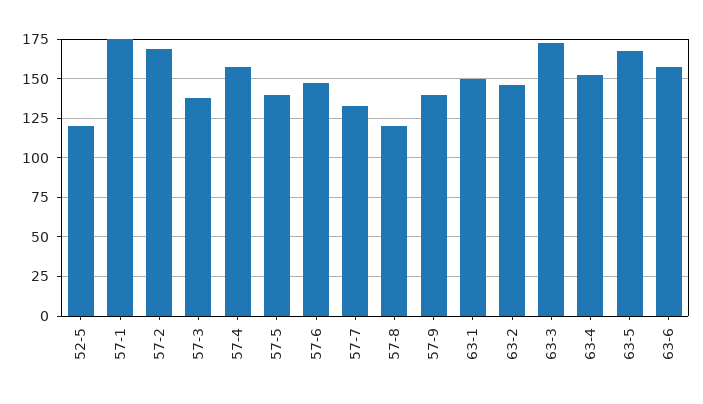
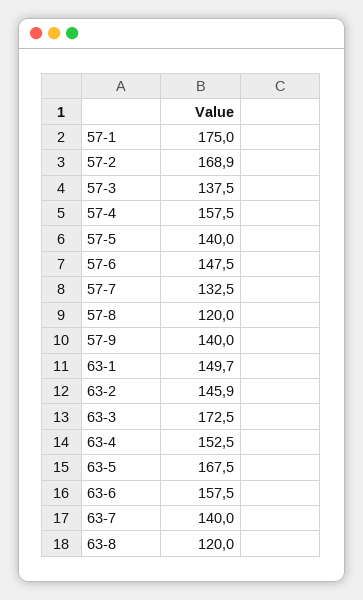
52-5: 120 -> none
63-7: none -> 140
63-8: none -> 120

